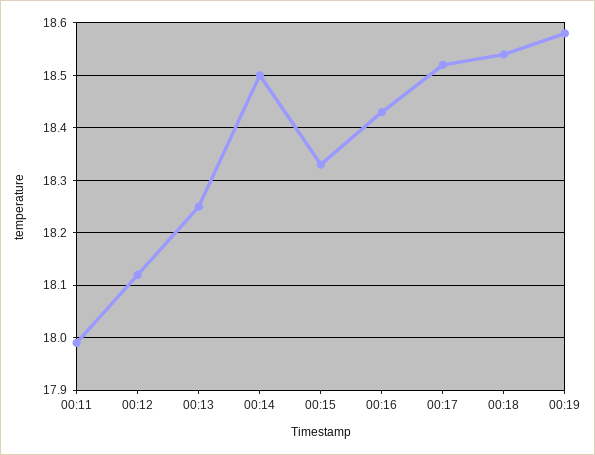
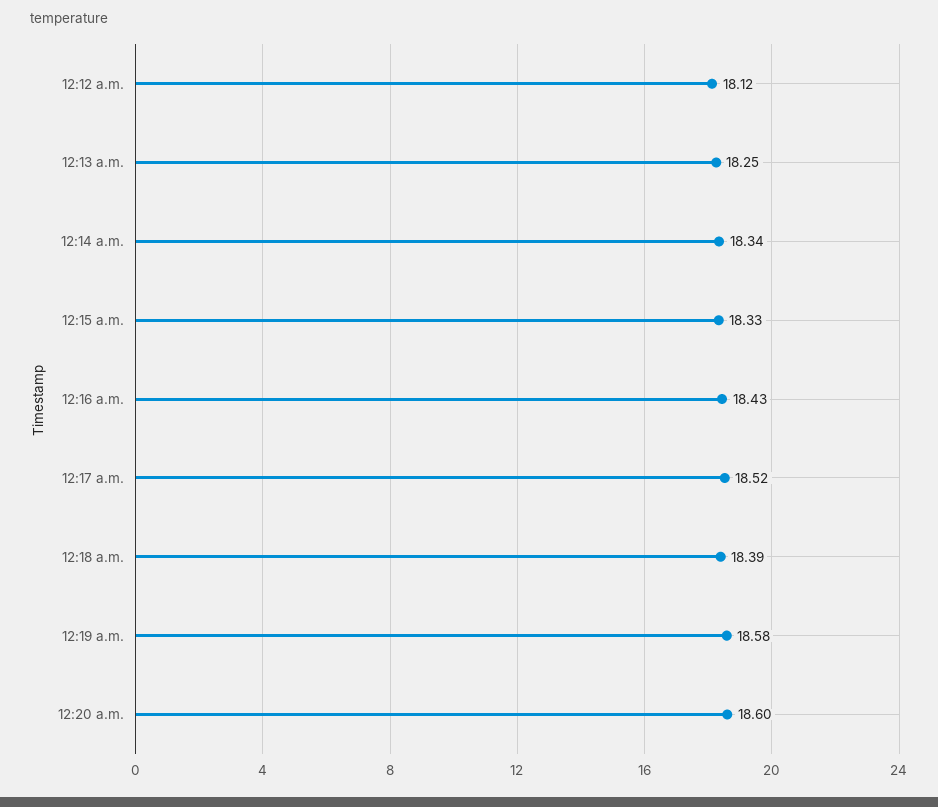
00:11: 18 -> none
00:14: 18.5 -> 18.34
00:18: 18.55 -> 18.39
12:20 a.m.: none -> 18.6

